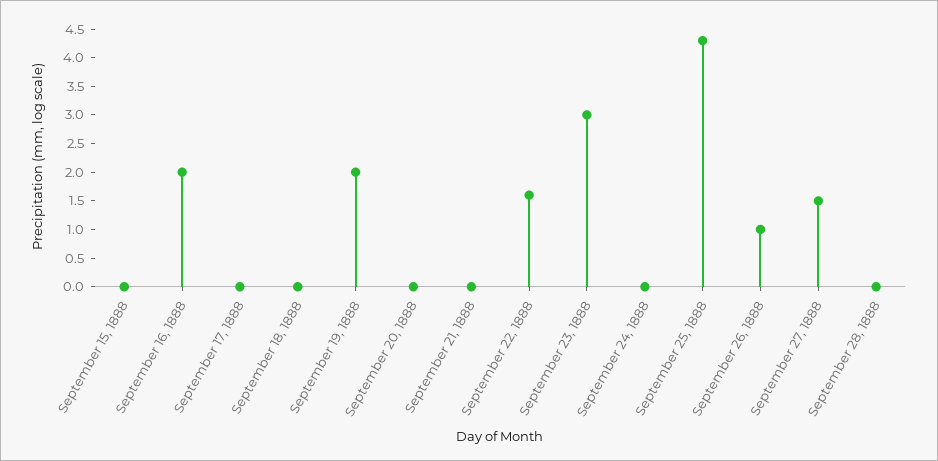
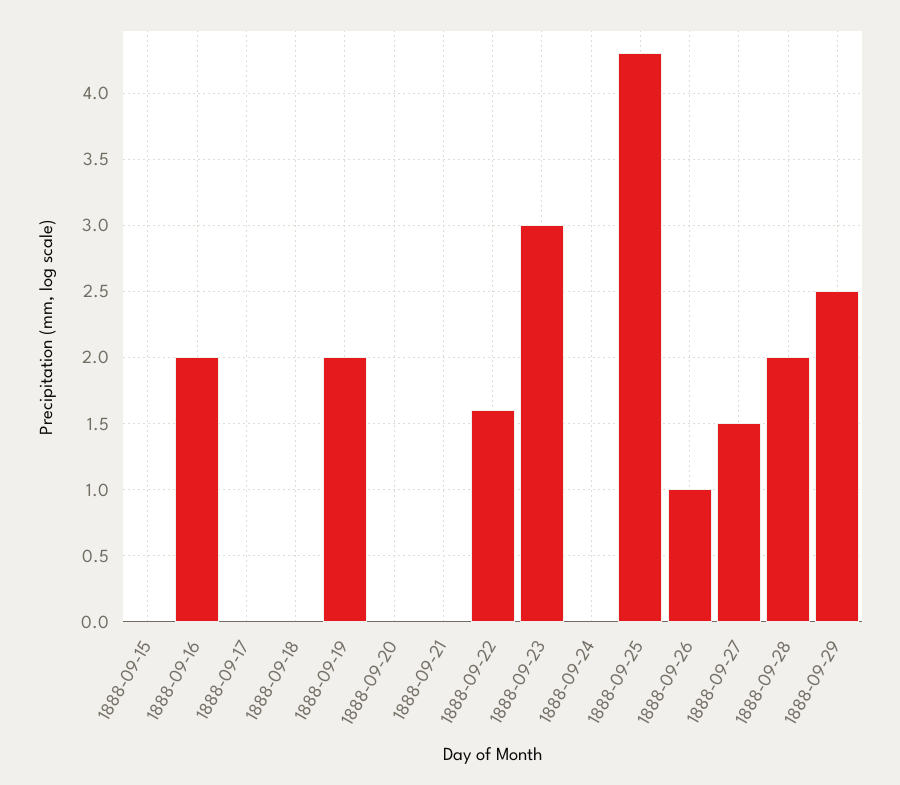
September 28, 1888: 0 -> 2
1888-09-29: none -> 2.5

